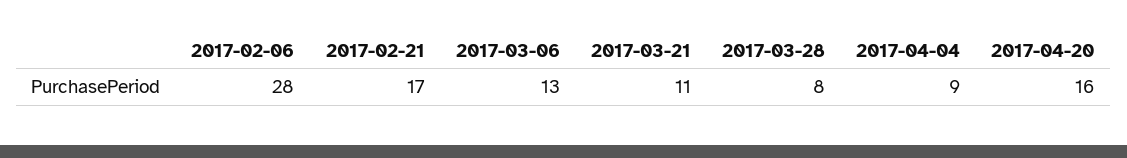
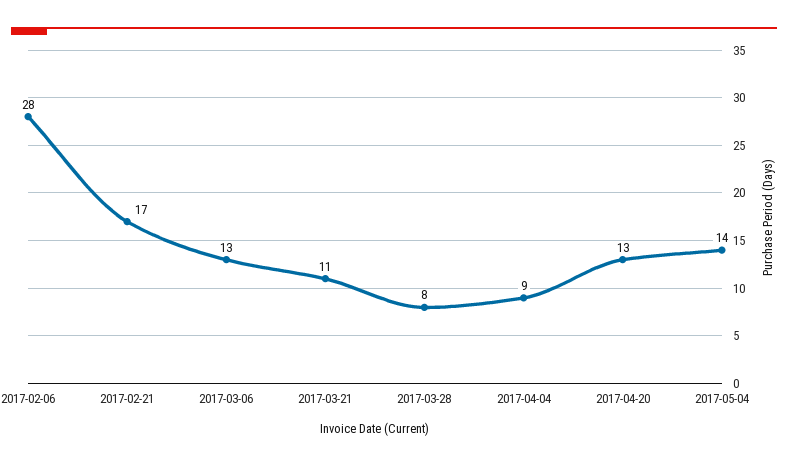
2017-04-20: 16 -> 13
2017-05-04: none -> 14

